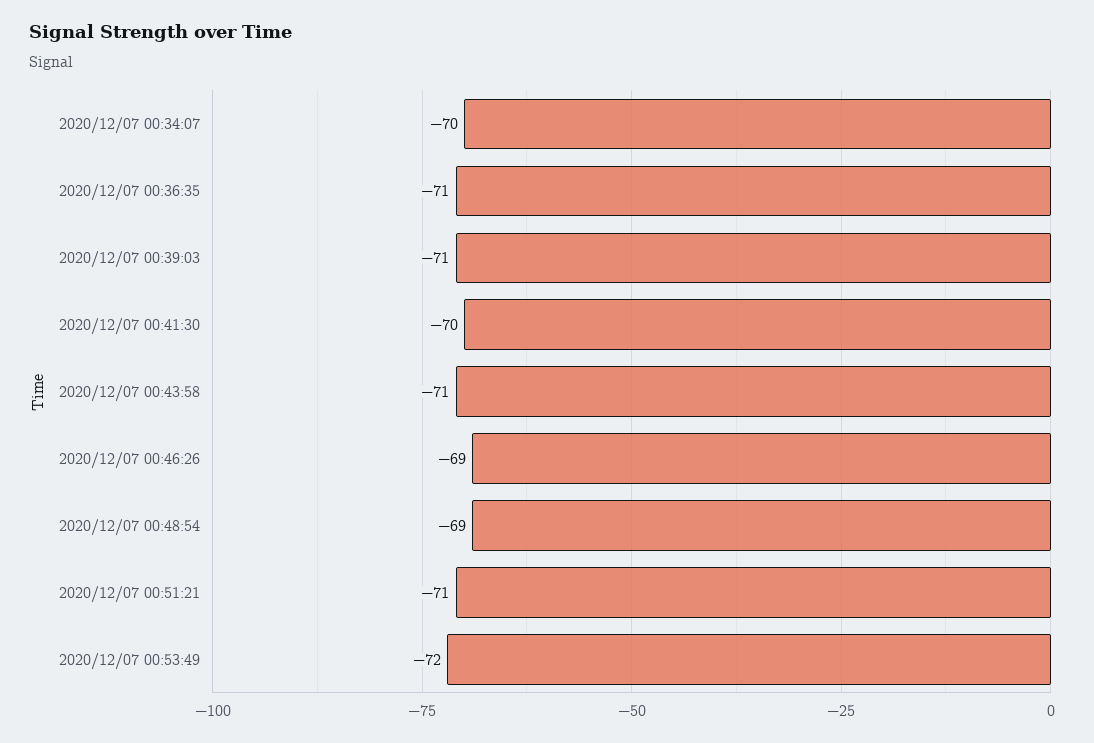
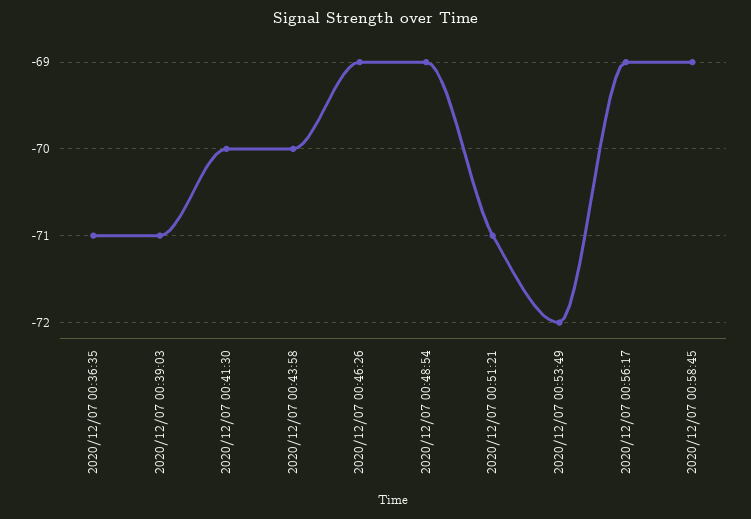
2020/12/07 00:34:07: -70 -> none
2020/12/07 00:43:58: -71 -> -70
2020/12/07 00:56:17: none -> -69
2020/12/07 00:58:45: none -> -69

